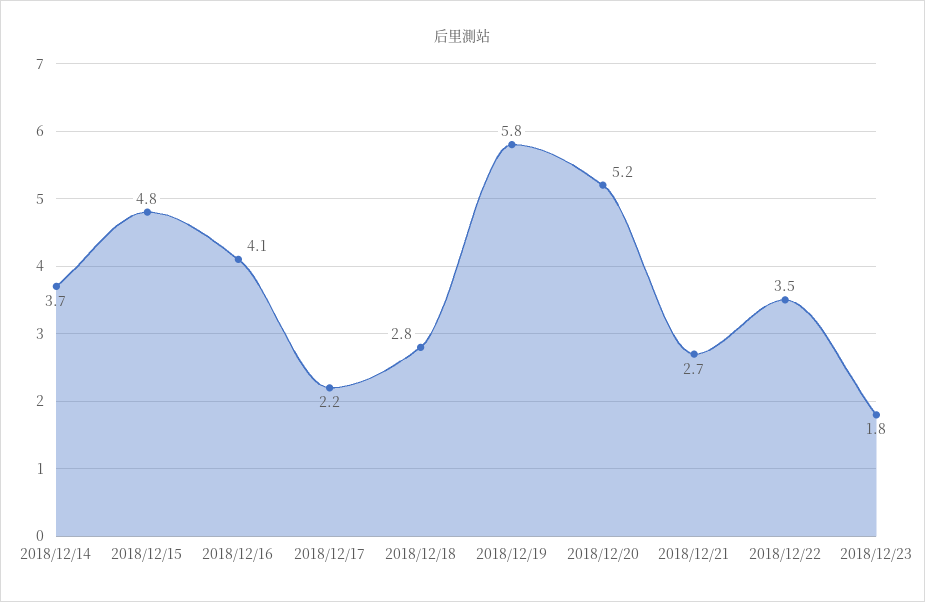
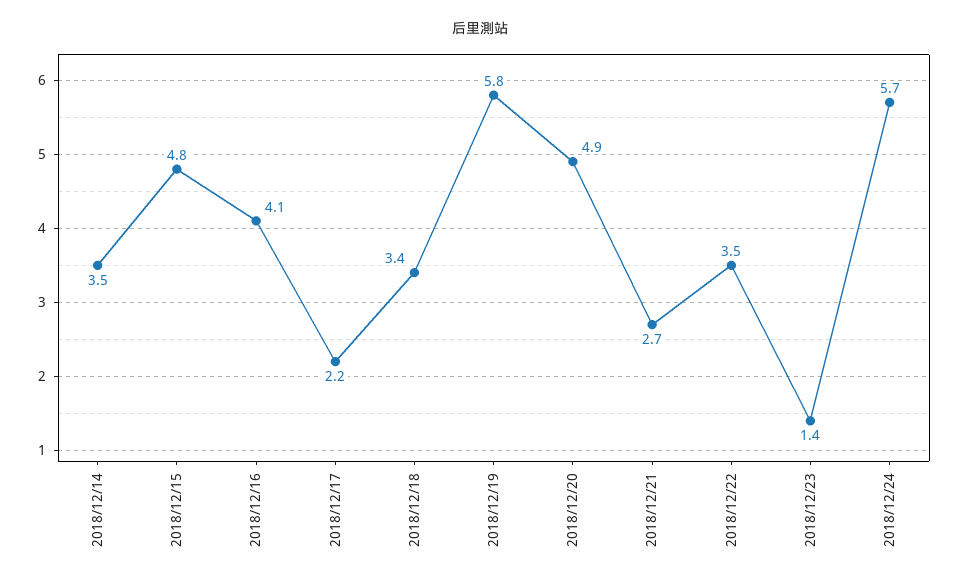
2018/12/14: 3.7 -> 3.5
2018/12/18: 2.8 -> 3.4
2018/12/20: 5.2 -> 4.9
2018/12/23: 1.8 -> 1.4
2018/12/24: none -> 5.7

